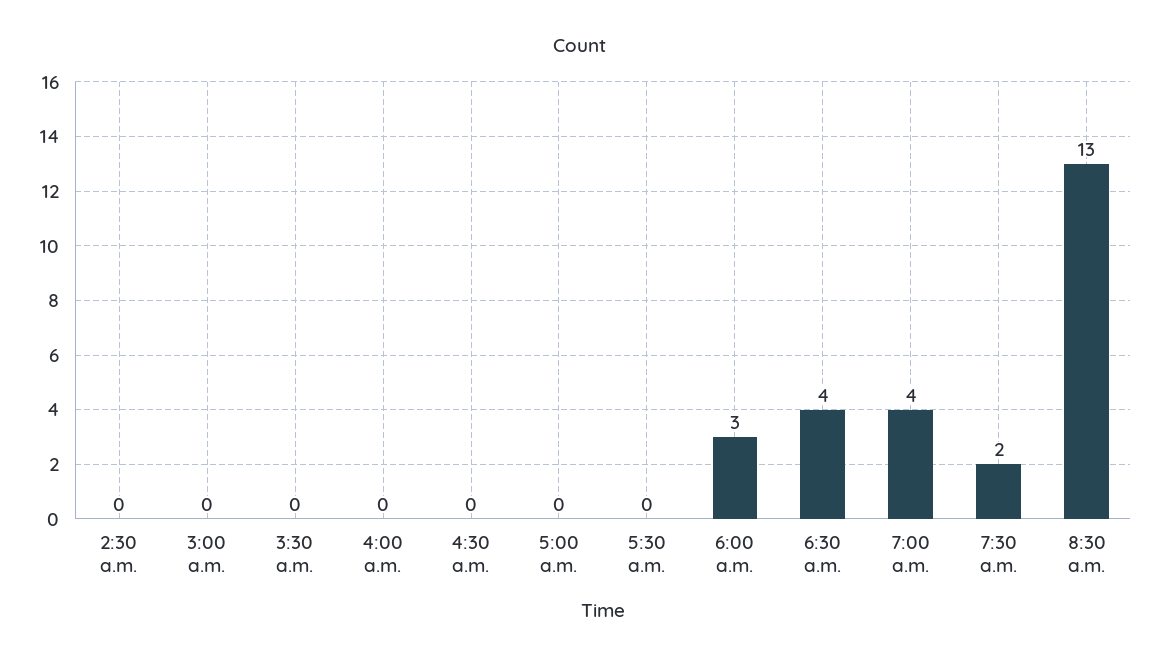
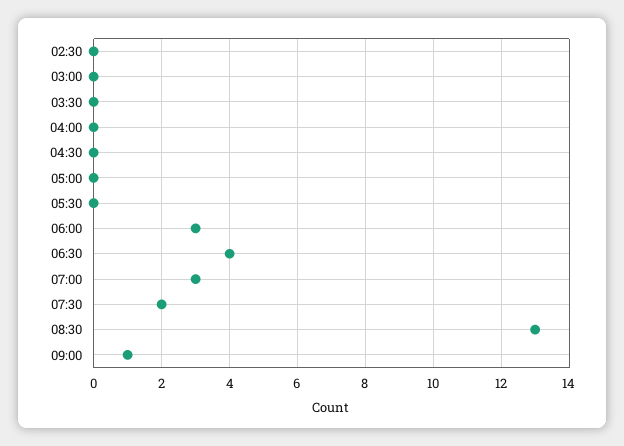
7:00 a.m.: 4 -> 3
09:00: none -> 1

